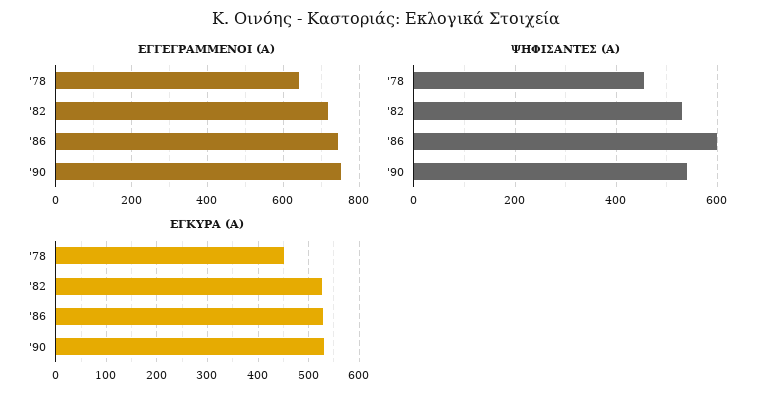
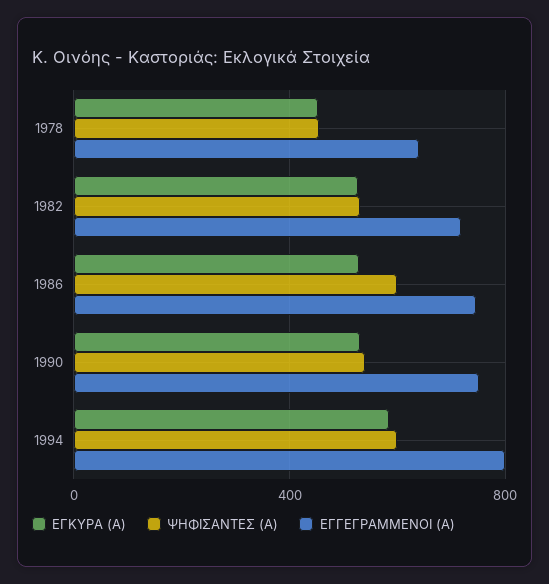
ΕΓΚΥΡΑ (Α), 1994: none -> 600
ΨΗΦΙΣΑΝΤΕΣ (Α), 1994: none -> 600
ΕΓΓΕΓΡΑΜΜΕΝΟΙ (Α), 1994: none -> 800

